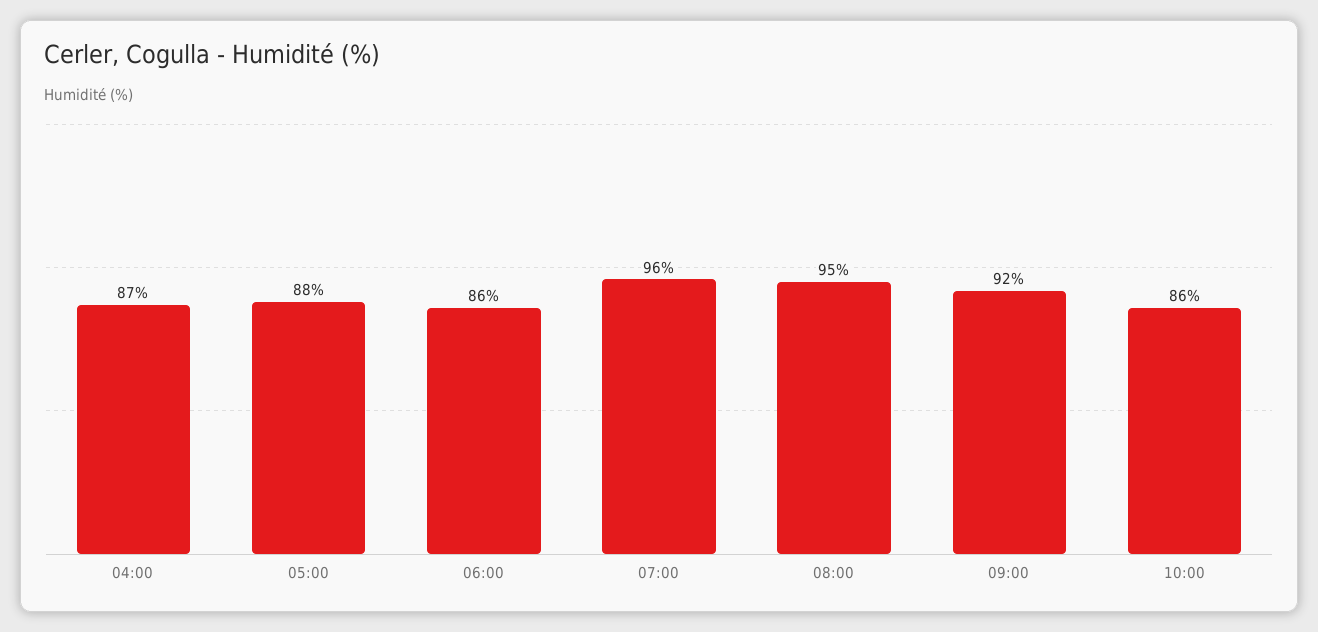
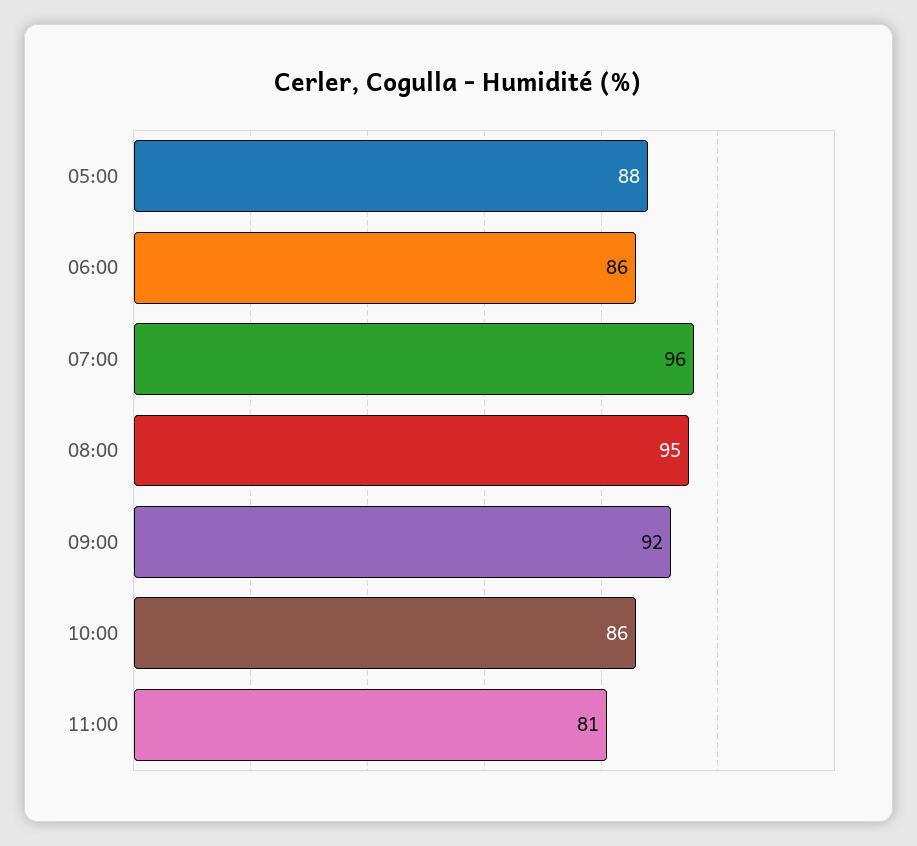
04:00: 87 -> none
11:00: none -> 81

